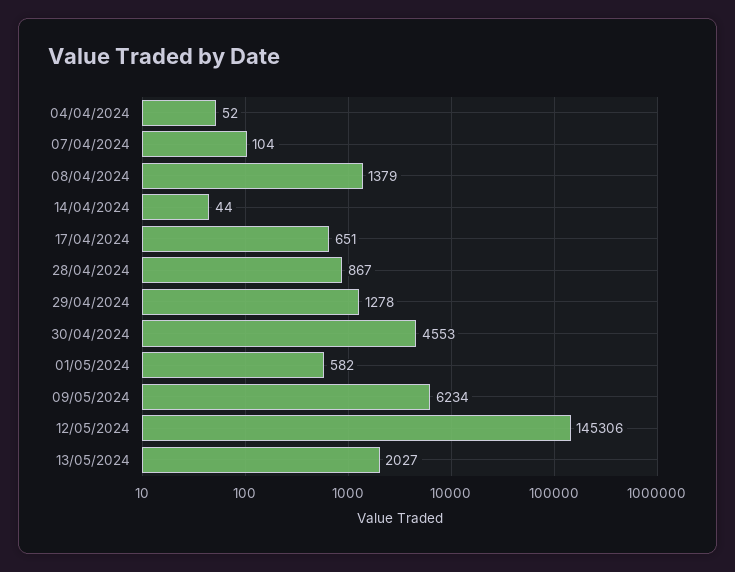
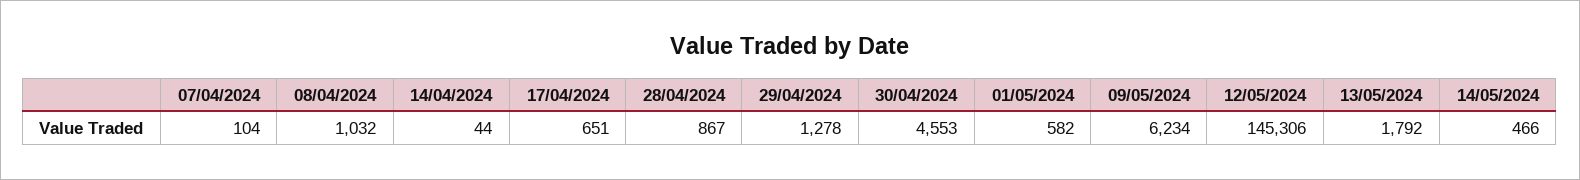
04/04/2024: 52 -> none
08/04/2024: 1379 -> 1032
13/05/2024: 2027 -> 1792
14/05/2024: none -> 466

